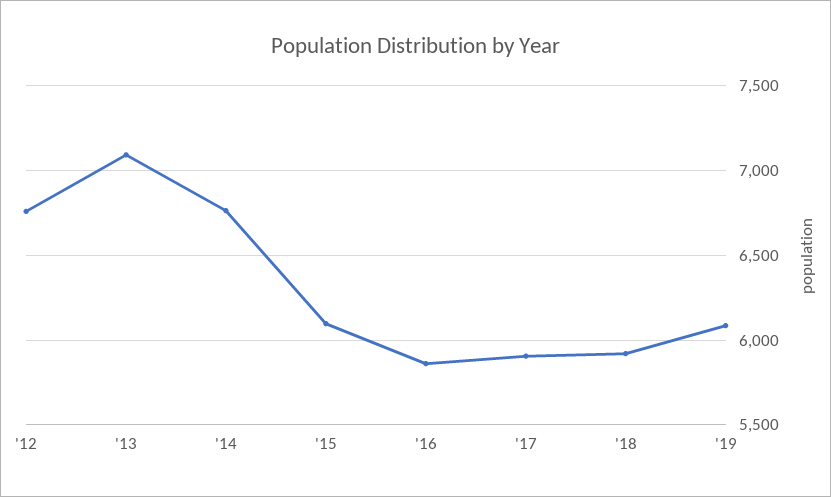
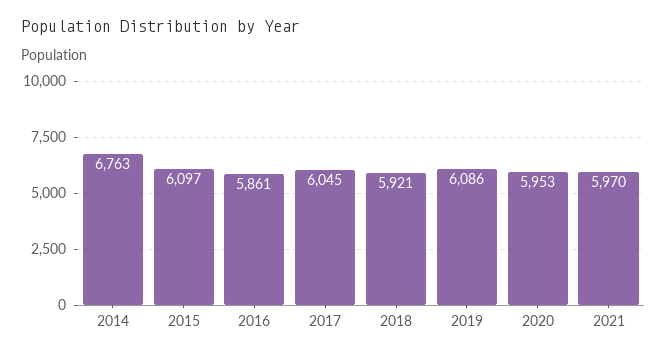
'12: 6750 -> none
'13: 7100 -> none
'17: 5900 -> 6045
2020: none -> 5953
2021: none -> 5970

